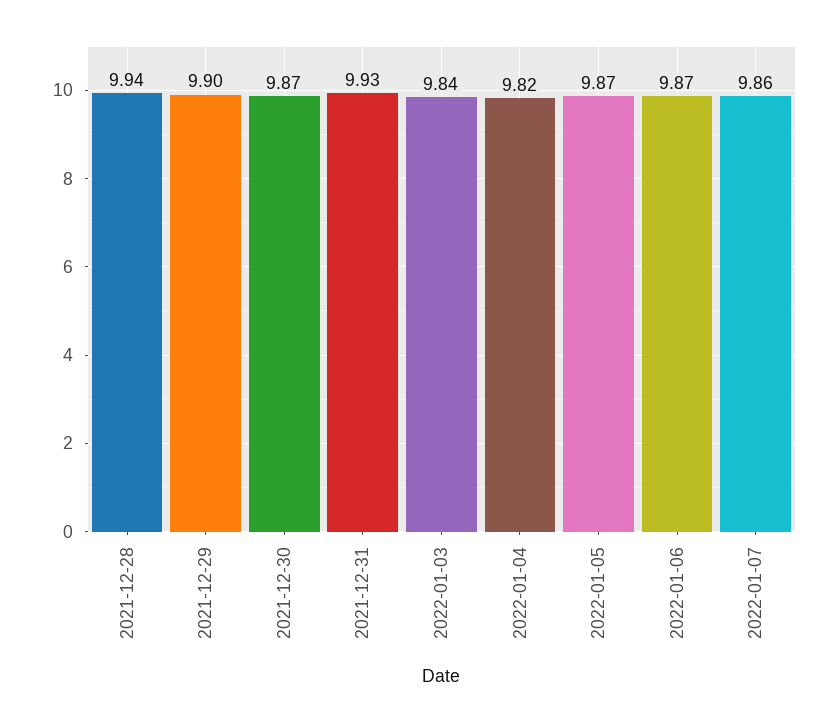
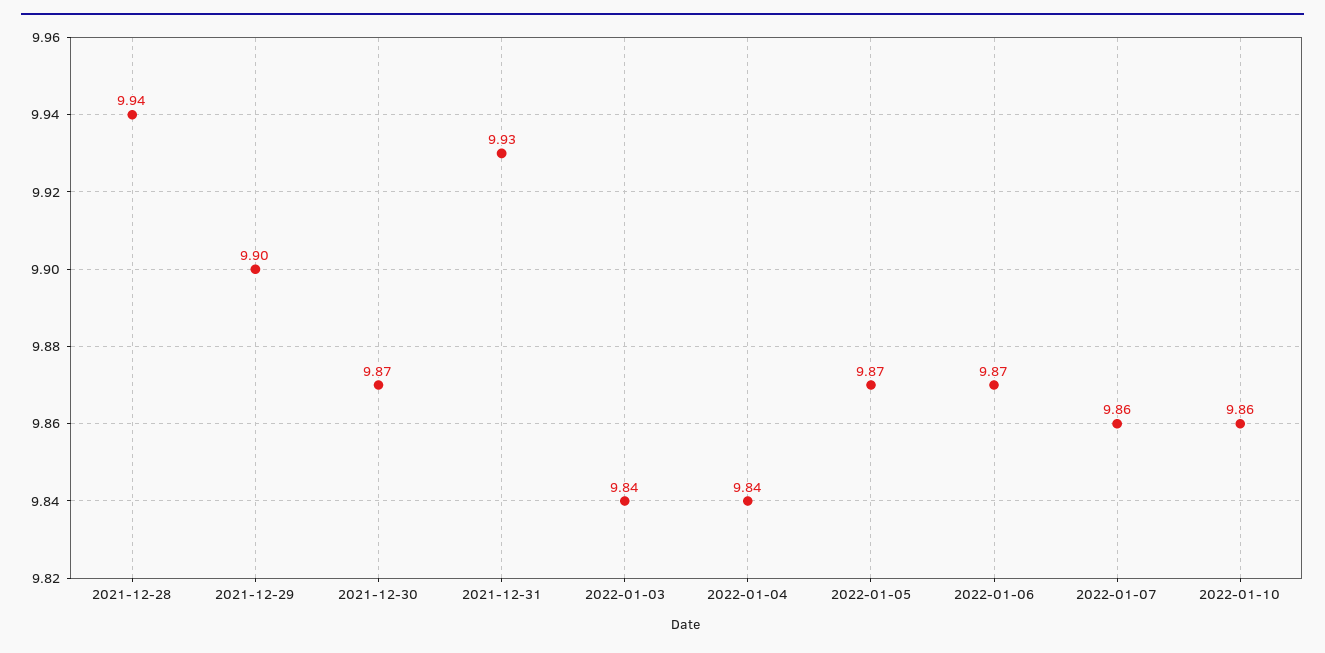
2022-01-04: 9.82 -> 9.84
2022-01-10: none -> 9.86

